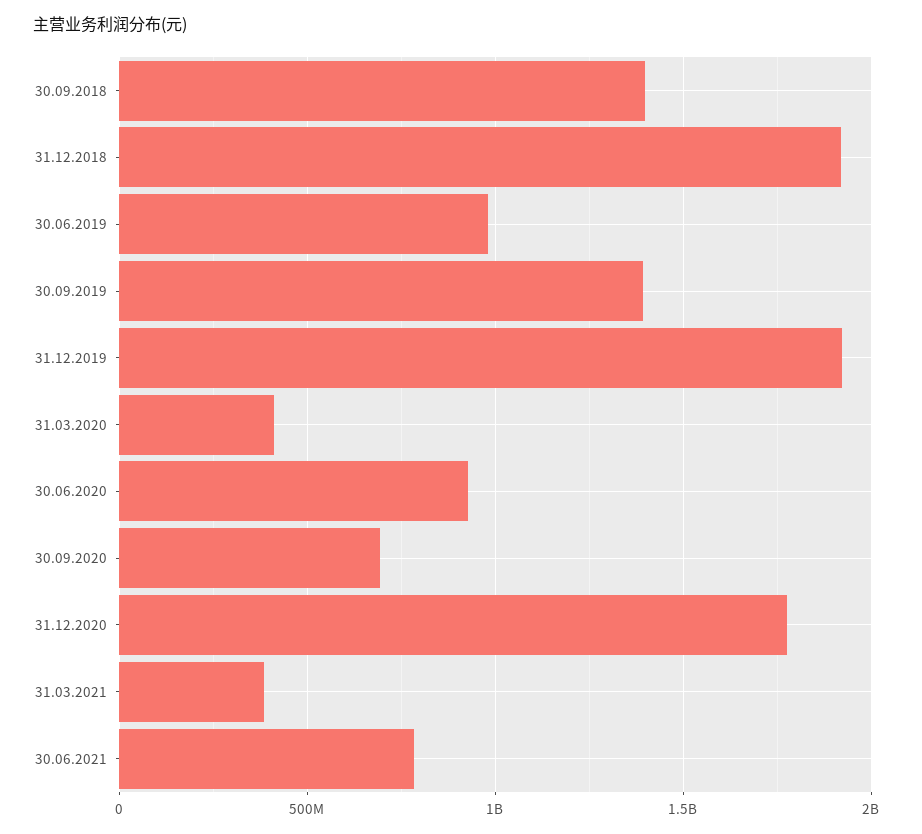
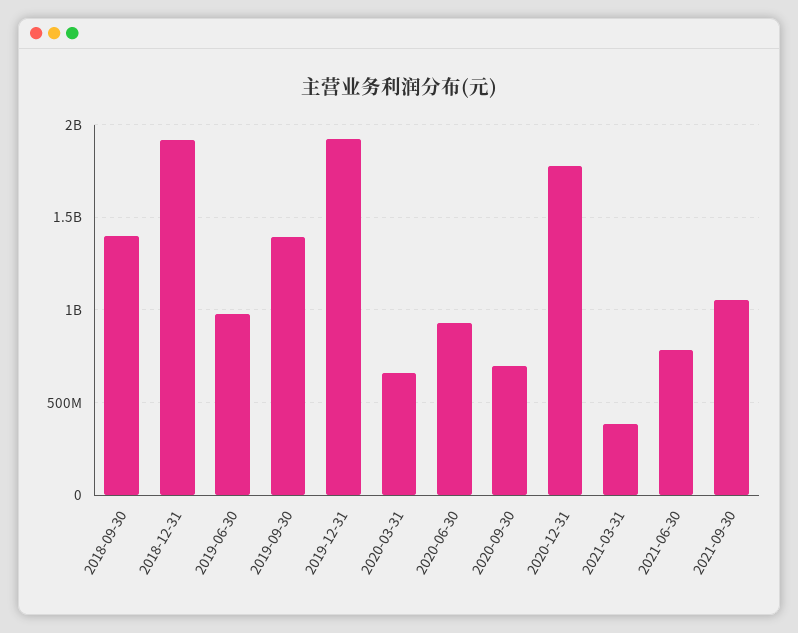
31.03.2020: 400000000 -> 650000000
2021-09-30: none -> 1050000000

